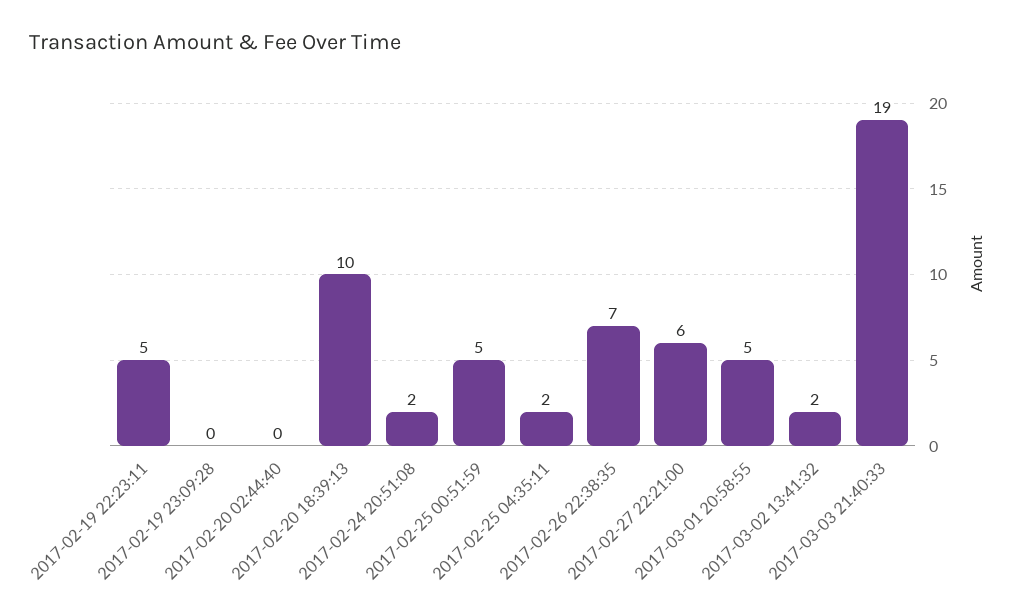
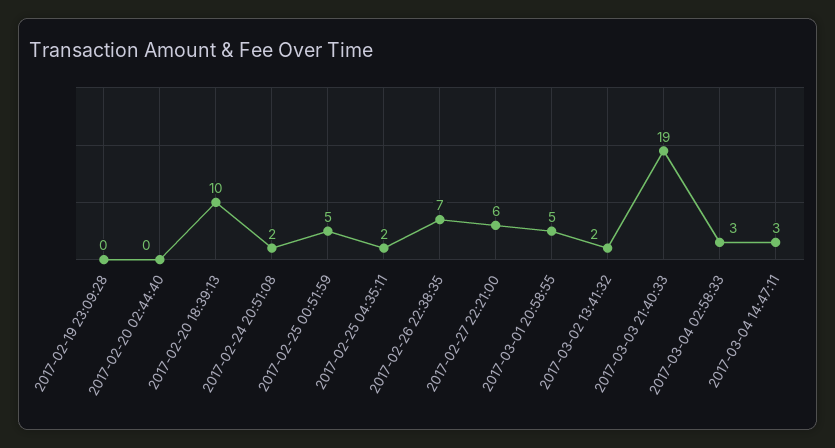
2017-02-19 22:23:11: 5 -> none
2017-03-04 02:58:33: none -> 3
2017-03-04 14:47:11: none -> 3

